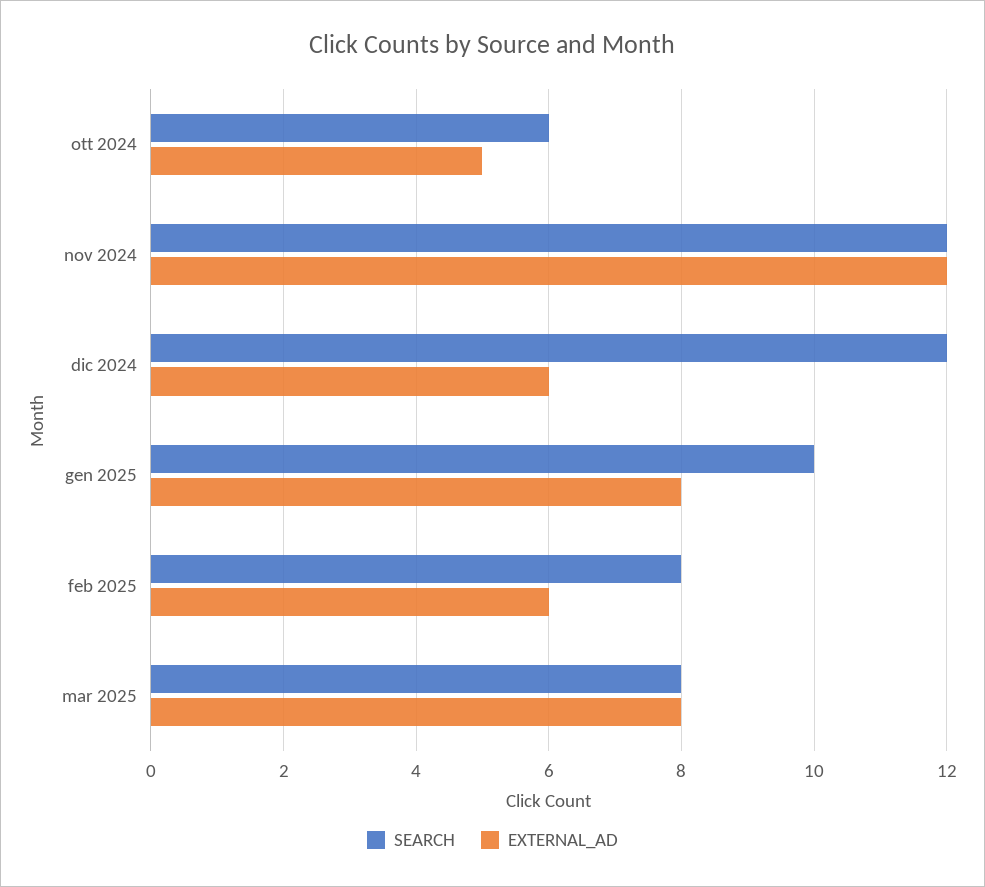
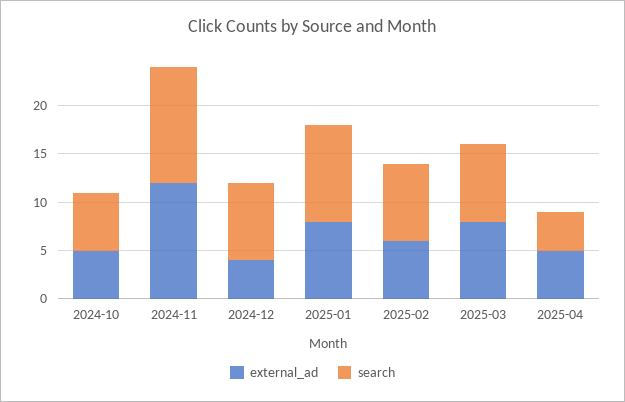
SEARCH, dic 2024: 12 -> 8
EXTERNAL_AD, dic 2024: 6 -> 4
EXTERNAL_AD, 2025-04: none -> 5
SEARCH, 2025-04: none -> 4

